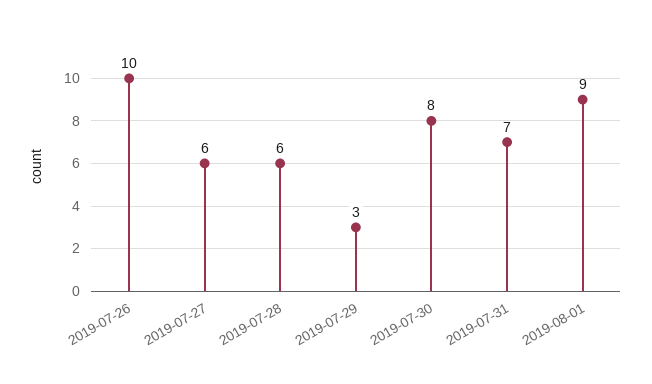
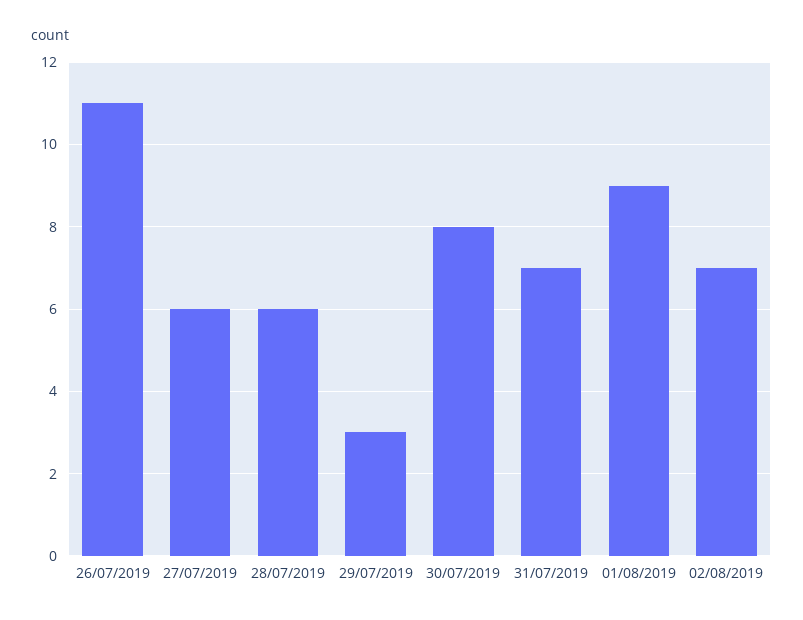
2019-07-26: 10 -> 11
02/08/2019: none -> 7

